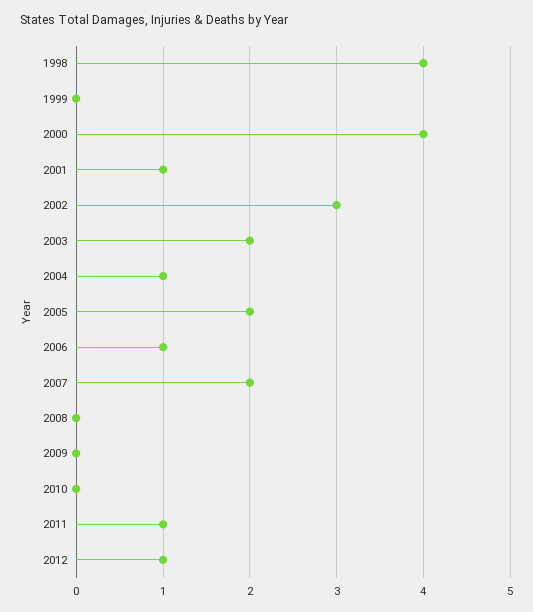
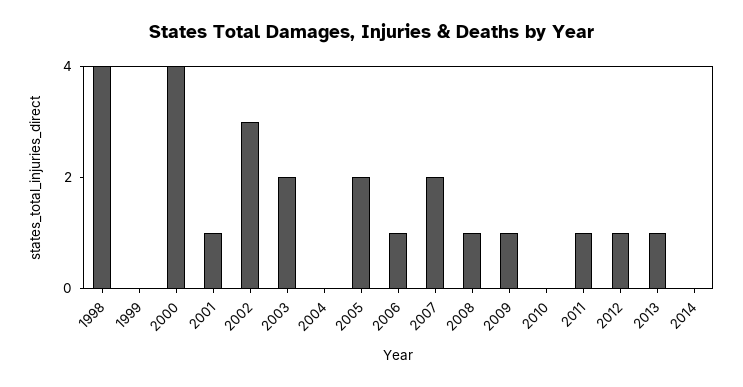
2004: 1 -> 0
2008: 0 -> 1
2009: 0 -> 1
2013: none -> 1
2014: none -> 0

